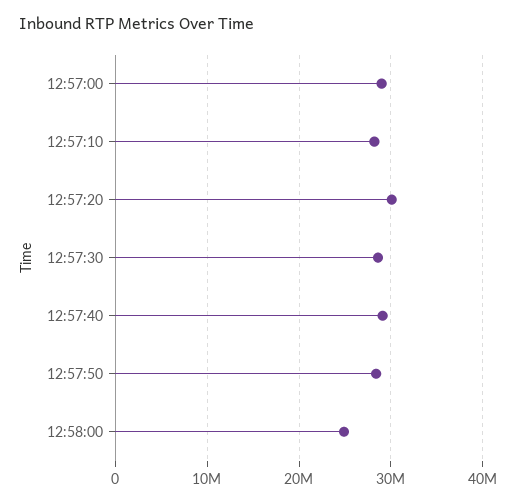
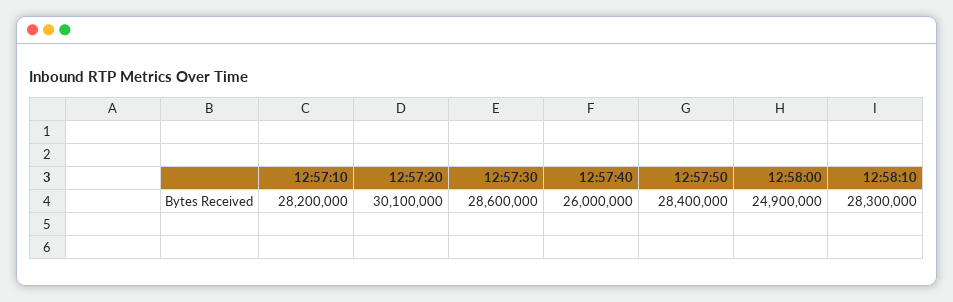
12:57:00: 29000000 -> none
12:57:40: 29000000 -> 26000000
12:58:10: none -> 28300000

